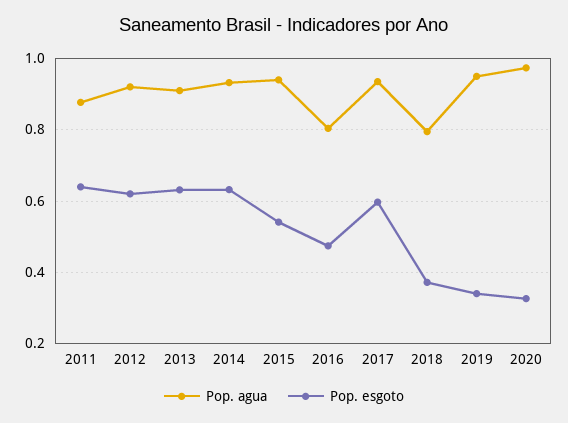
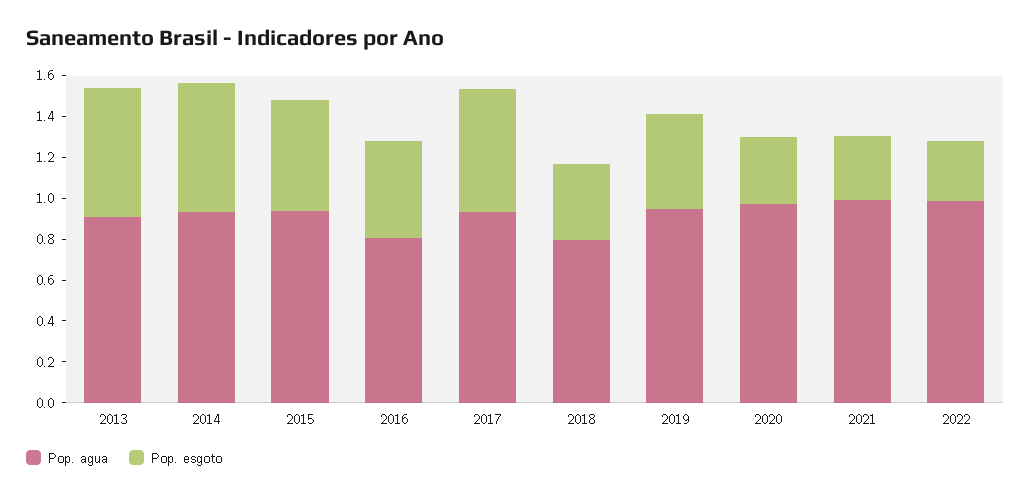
Pop. agua, 2011: 0.88 -> none
Pop. esgoto, 2011: 0.64 -> none
Pop. agua, 2012: 0.92 -> none
Pop. esgoto, 2012: 0.62 -> none
Pop. esgoto, 2019: 0.34 -> 0.45
Pop. agua, 2021: none -> 1
Pop. esgoto, 2021: none -> 0.3
Pop. agua, 2022: none -> 1
Pop. esgoto, 2022: none -> 0.3

